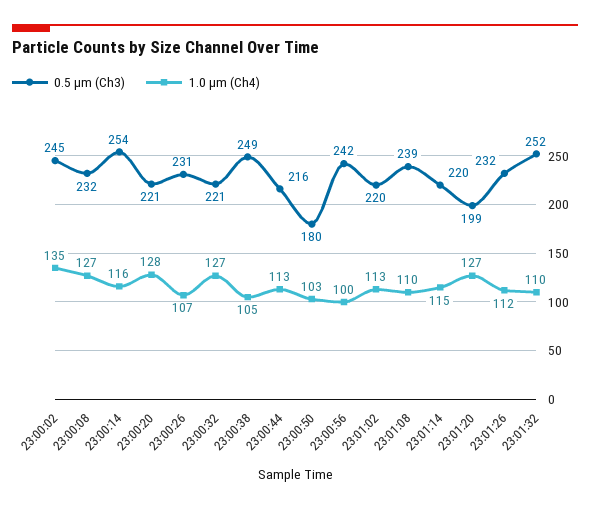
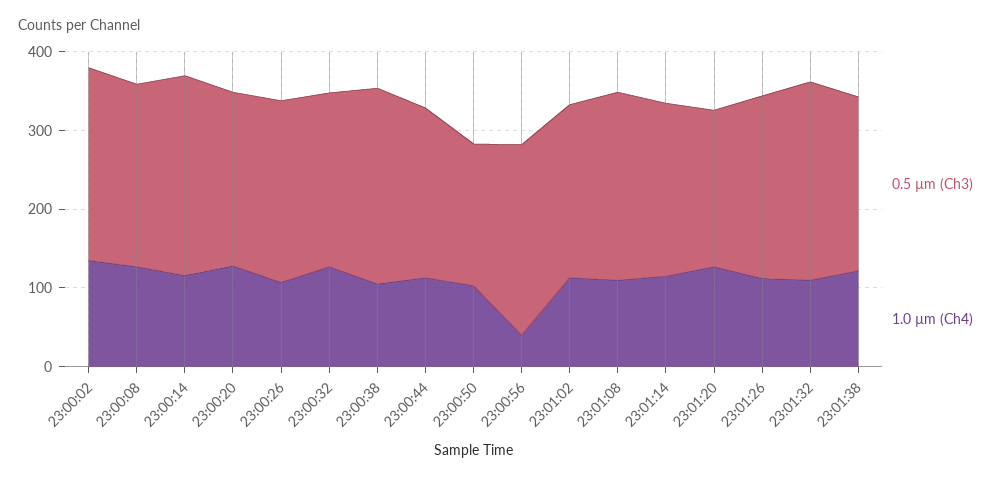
1.0 µm (Ch4), 23:00:56: 100 -> 40
0.5 µm (Ch3), 23:01:38: none -> 220
1.0 µm (Ch4), 23:01:38: none -> 120

